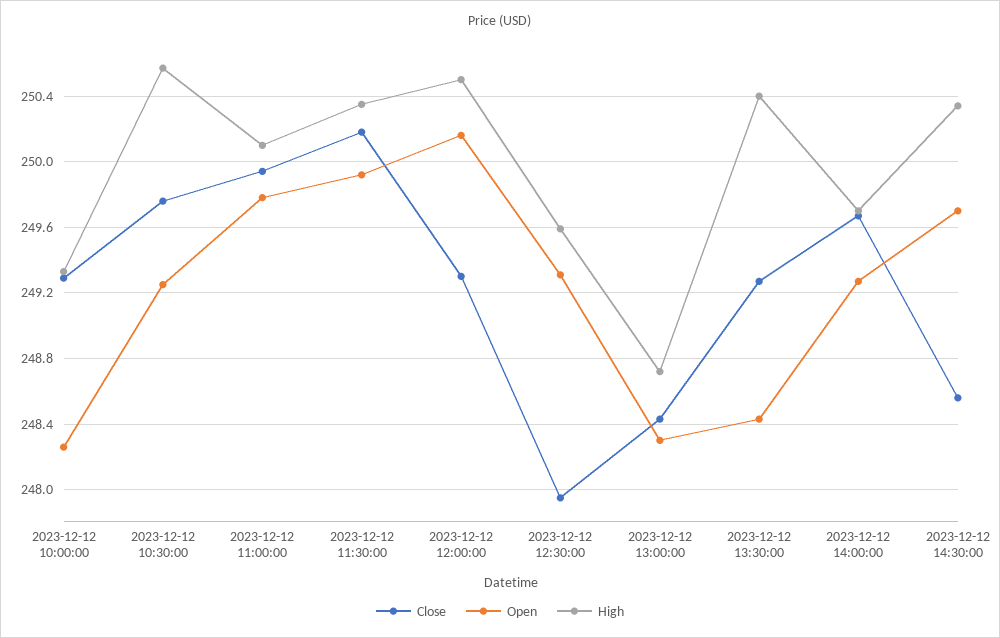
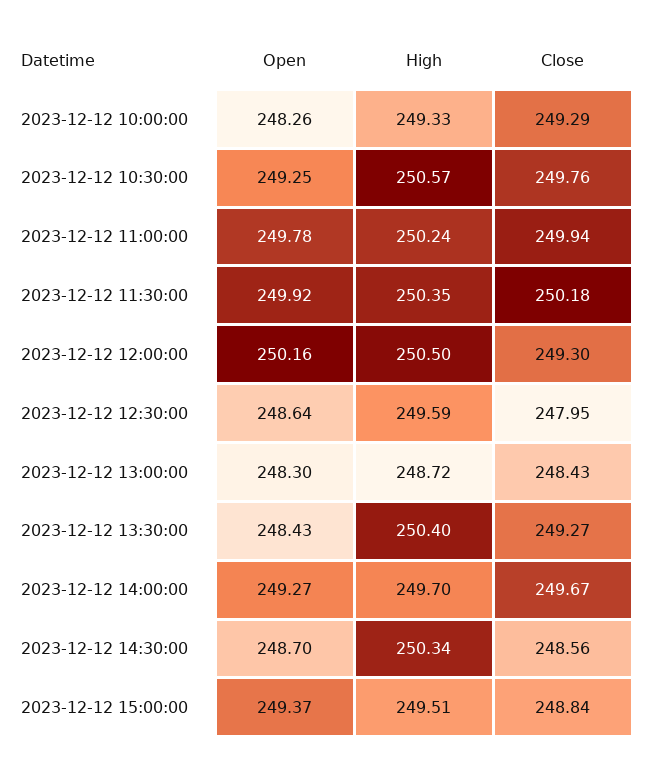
High, 2023-12-12 11:00:00: 250.1 -> 250.24
Open, 2023-12-12 12:30:00: 249.3 -> 248.64
Open, 2023-12-12 14:30:00: 249.7 -> 248.7
Open, 2023-12-12 15:00:00: none -> 249.37
High, 2023-12-12 15:00:00: none -> 249.51
Close, 2023-12-12 15:00:00: none -> 248.84

